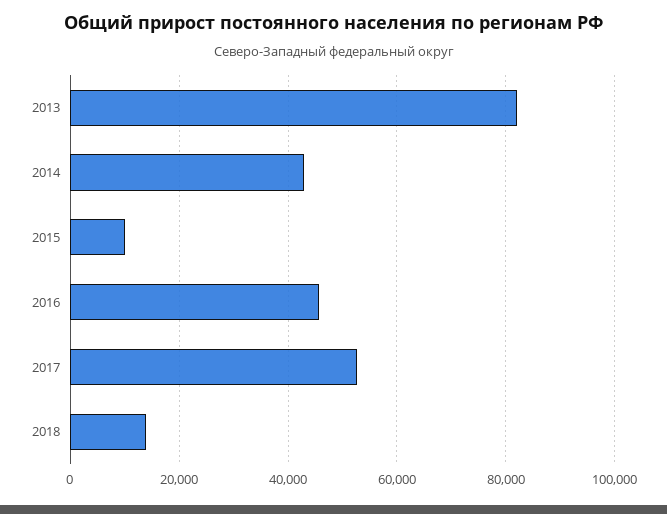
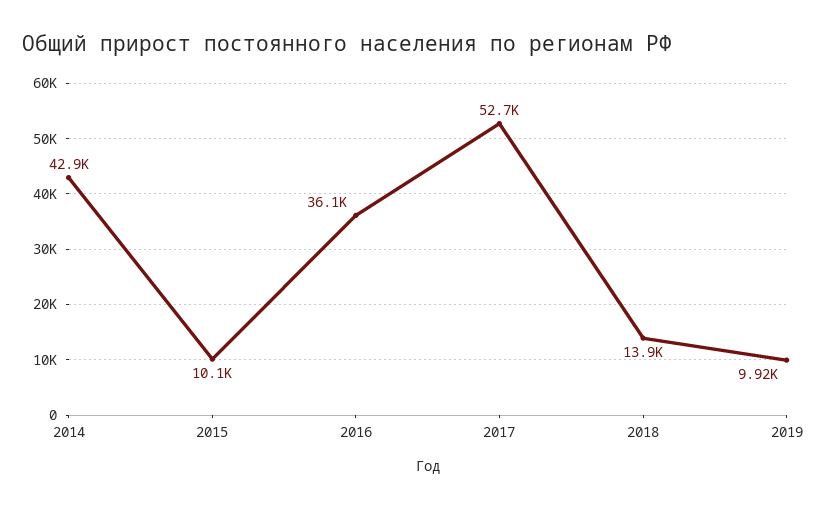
2013: 82000 -> none
2016: 46000 -> 36100
2019: none -> 9920

